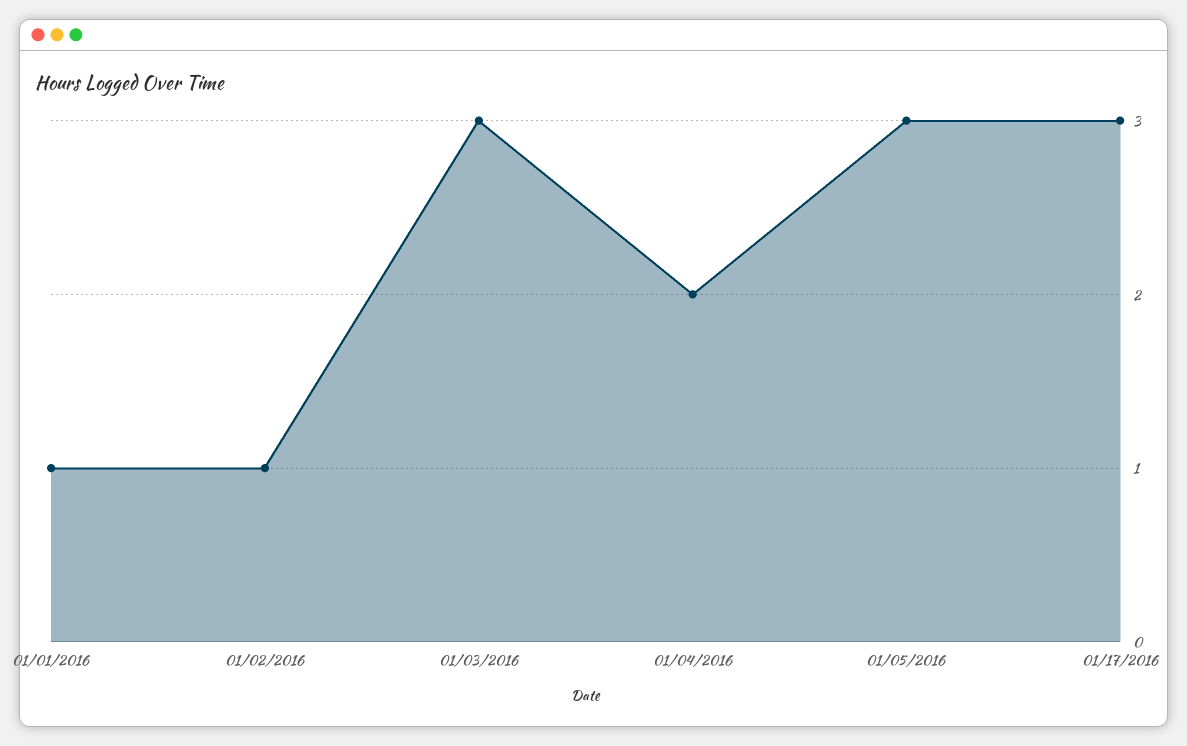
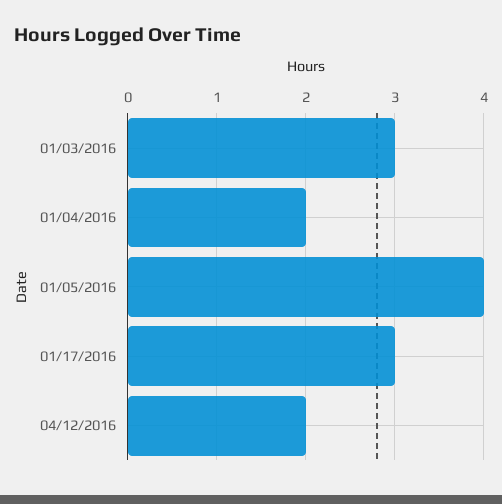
01/01/2016: 1 -> none
01/02/2016: 1 -> none
01/05/2016: 3 -> 4
04/12/2016: none -> 2

